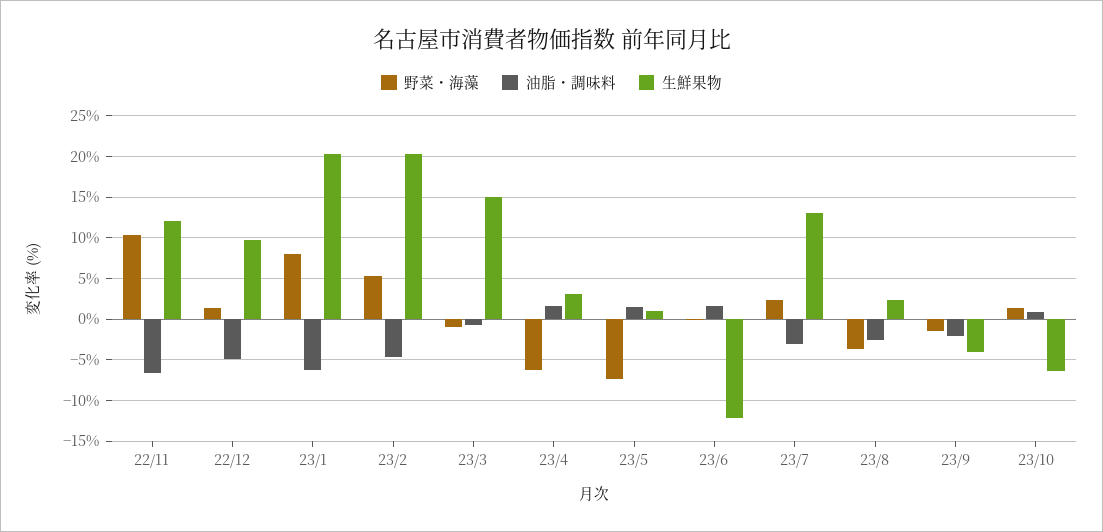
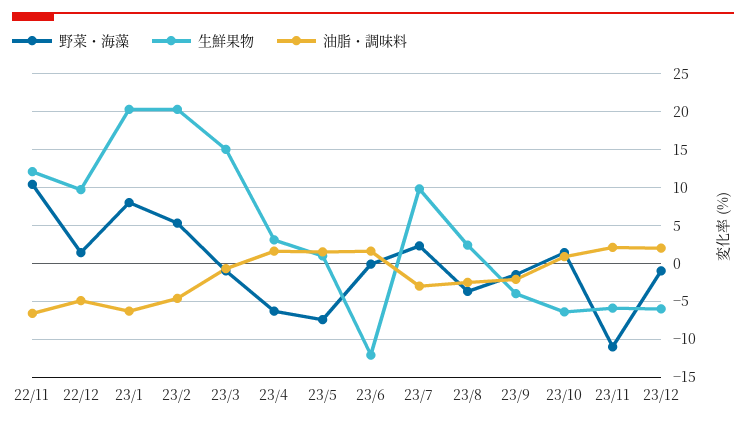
生鮮果物, 23/7: 13 -> 10
野菜・海藻, 23/11: none -> -11
生鮮果物, 23/11: none -> -6
油脂・調味料, 23/11: none -> 2
野菜・海藻, 23/12: none -> -1
生鮮果物, 23/12: none -> -6
油脂・調味料, 23/12: none -> 2

